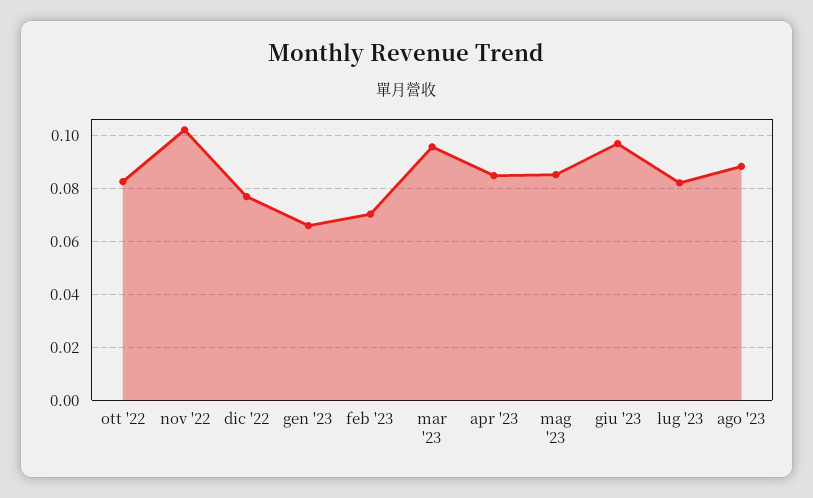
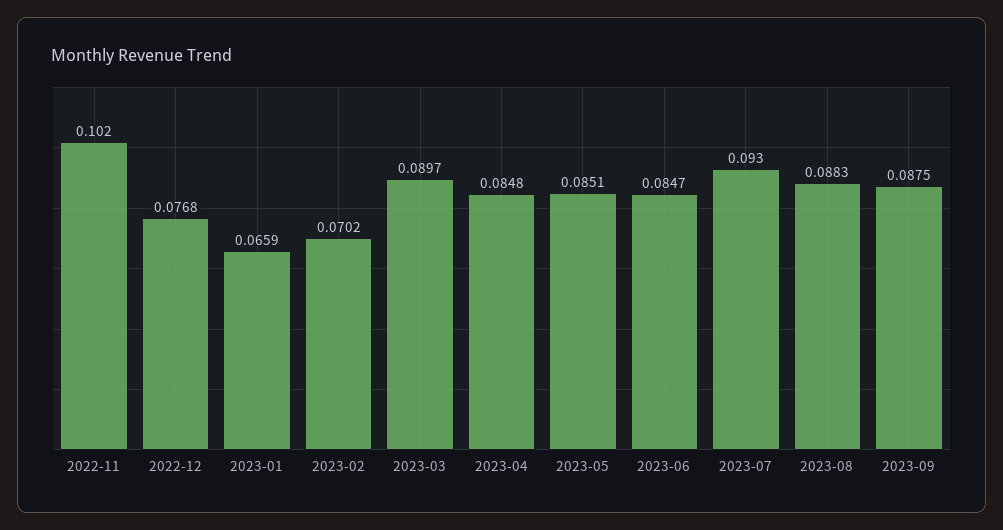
ott '22: 0.0825 -> none
mar '23: 0.095 -> 0.0897
giu '23: 0.0975 -> 0.0847
lug '23: 0.0825 -> 0.093
2023-09: none -> 0.0875

